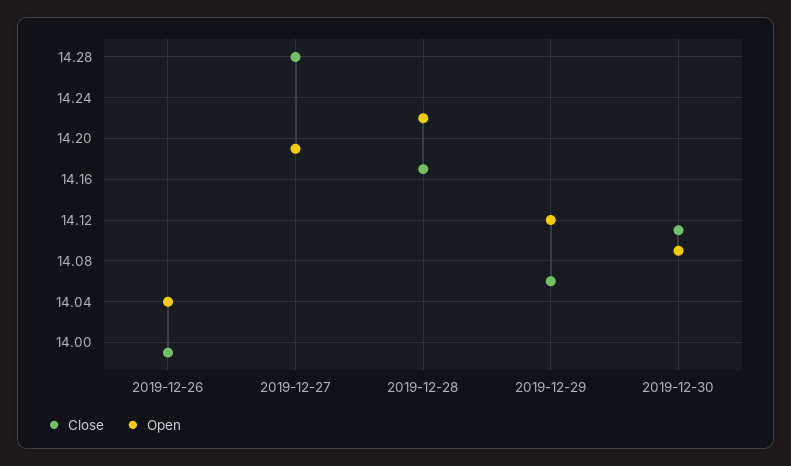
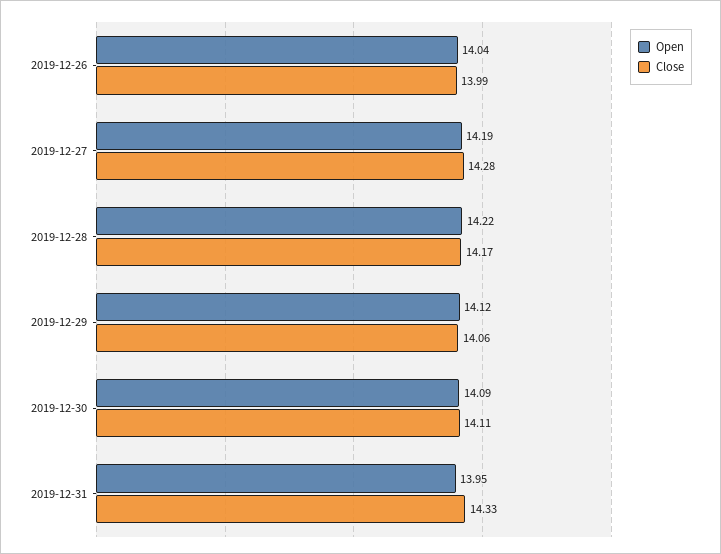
Open, 2019-12-31: none -> 13.95
Close, 2019-12-31: none -> 14.33

